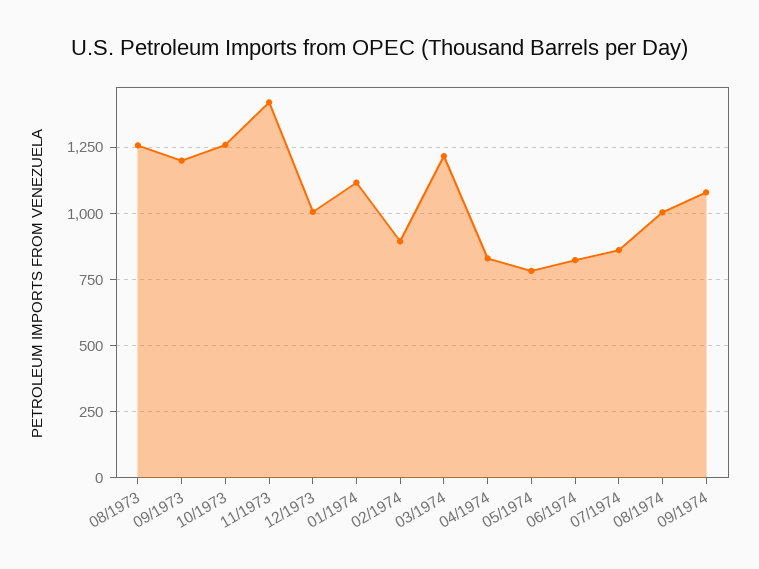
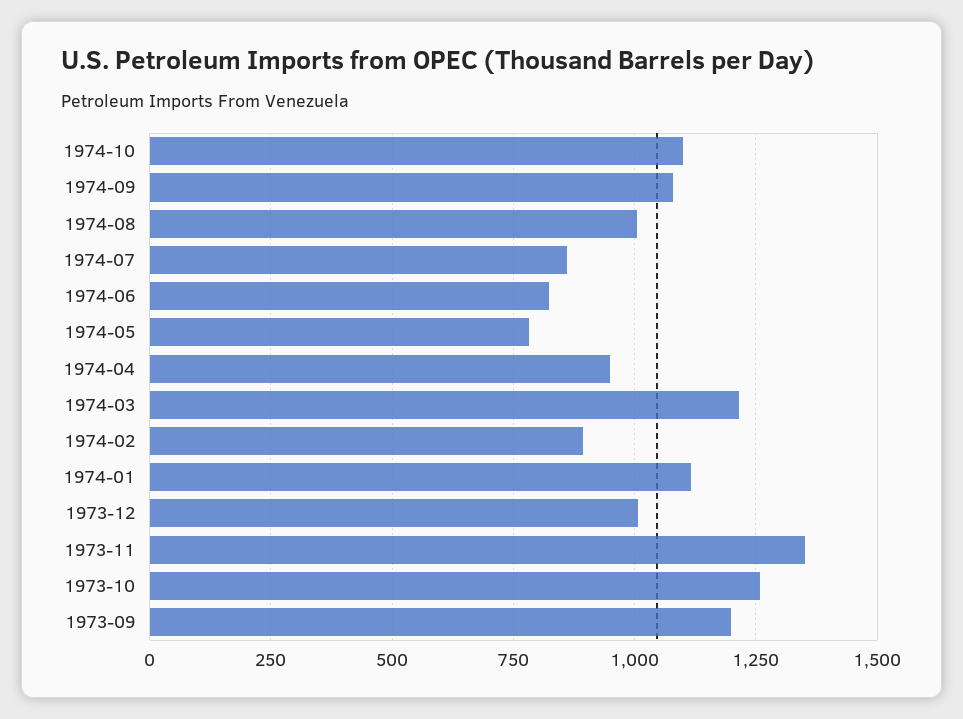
08/1973: 1250 -> none
11/1973: 1425 -> 1350
04/1974: 825 -> 950
1974-10: none -> 1100

